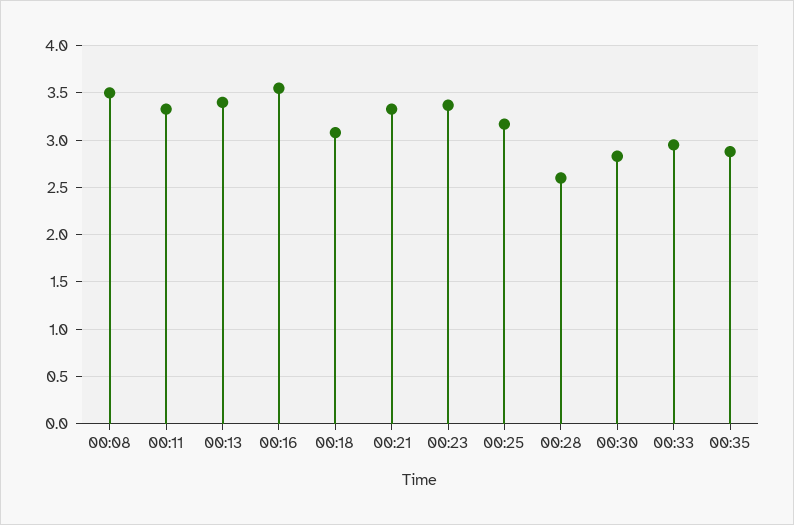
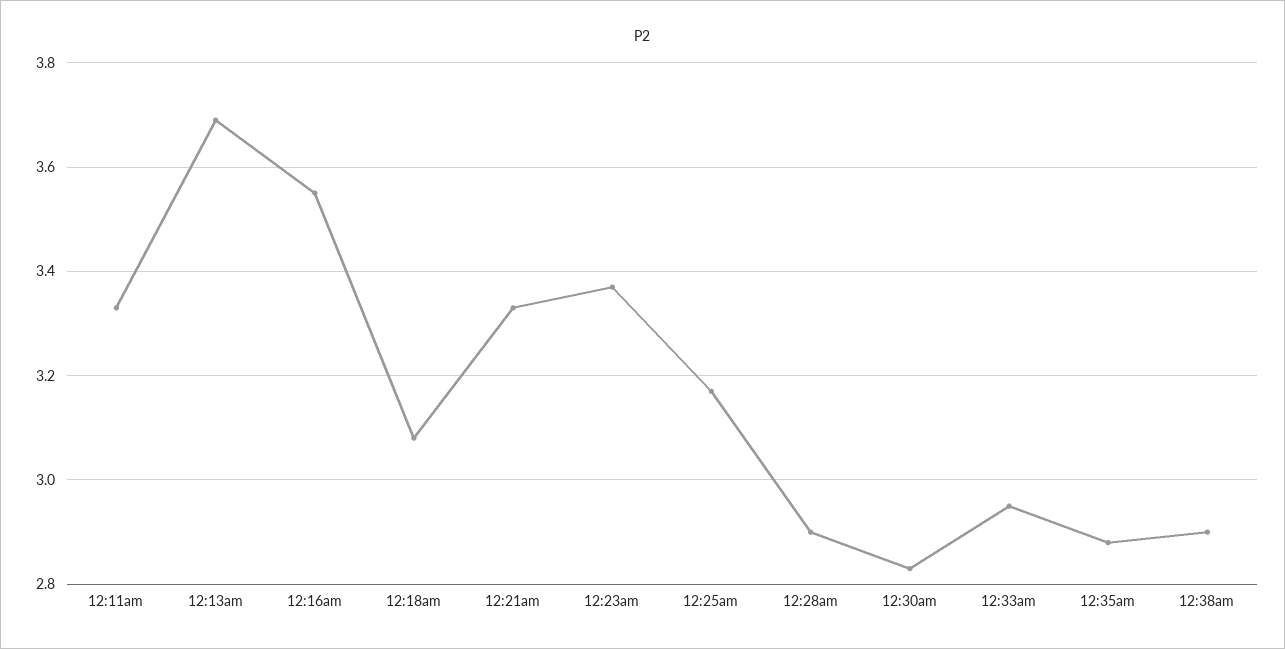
00:08: 3.5 -> none
00:13: 3.4 -> 3.7
00:28: 2.6 -> 2.9
12:38am: none -> 2.9

